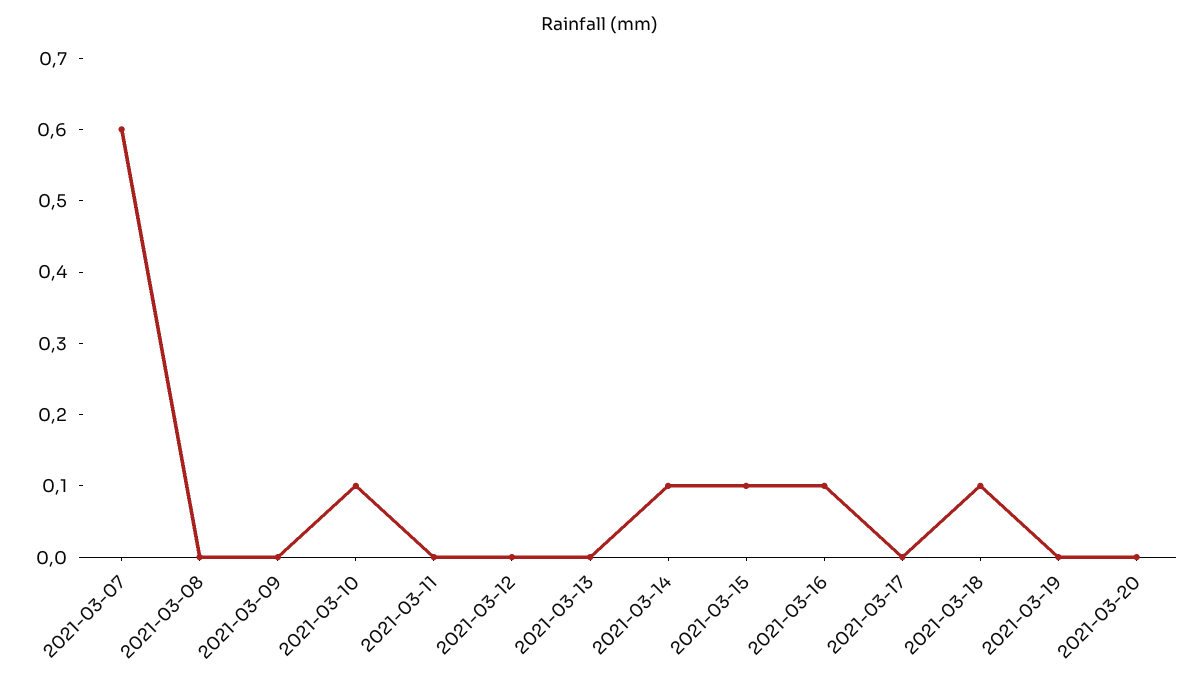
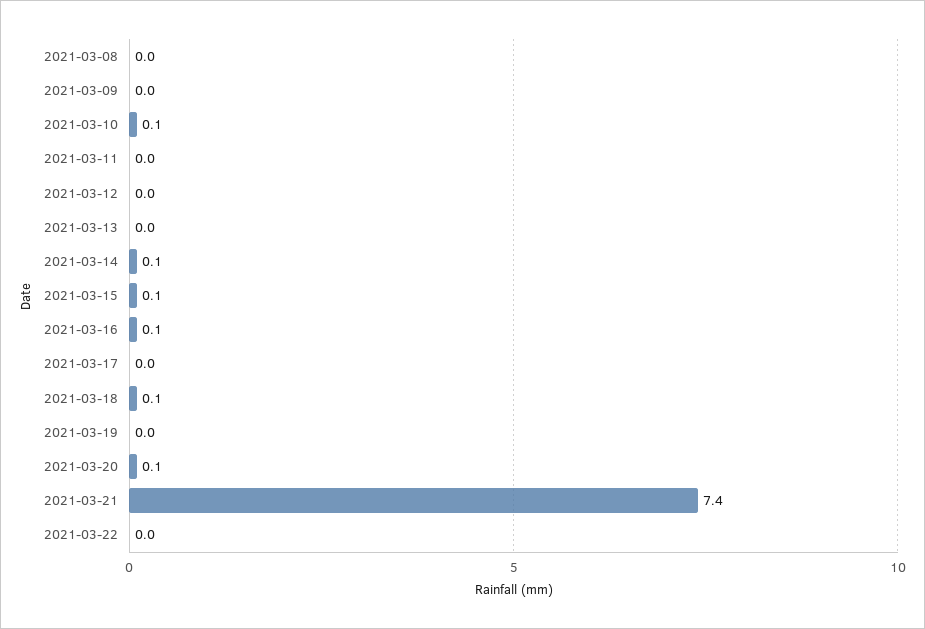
2021-03-07: 0.6 -> none
2021-03-20: 0 -> 0.1
2021-03-21: none -> 7.4
2021-03-22: none -> 0

